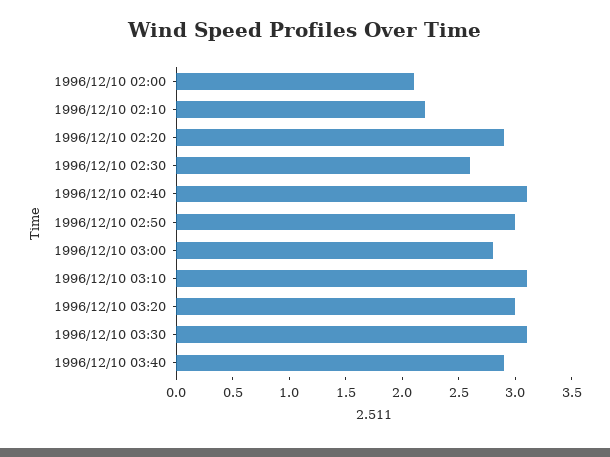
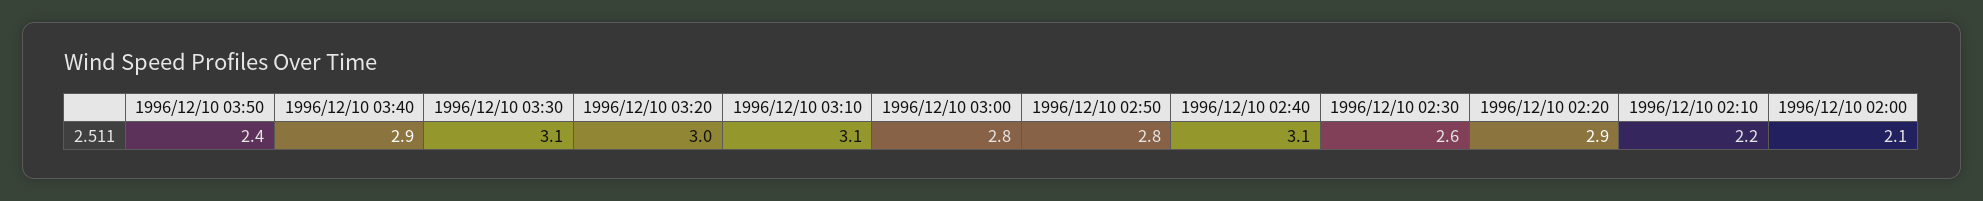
1996/12/10 02:50: 3 -> 2.8
1996/12/10 03:50: none -> 2.4

